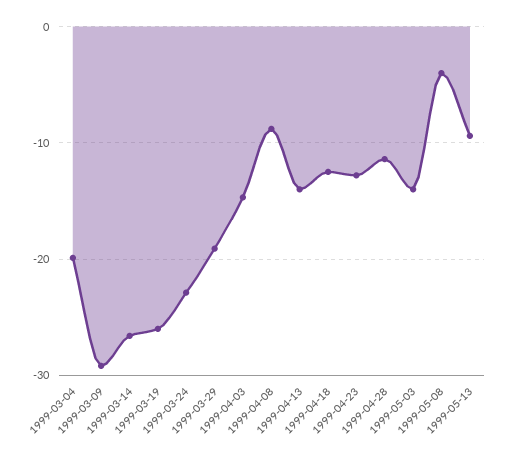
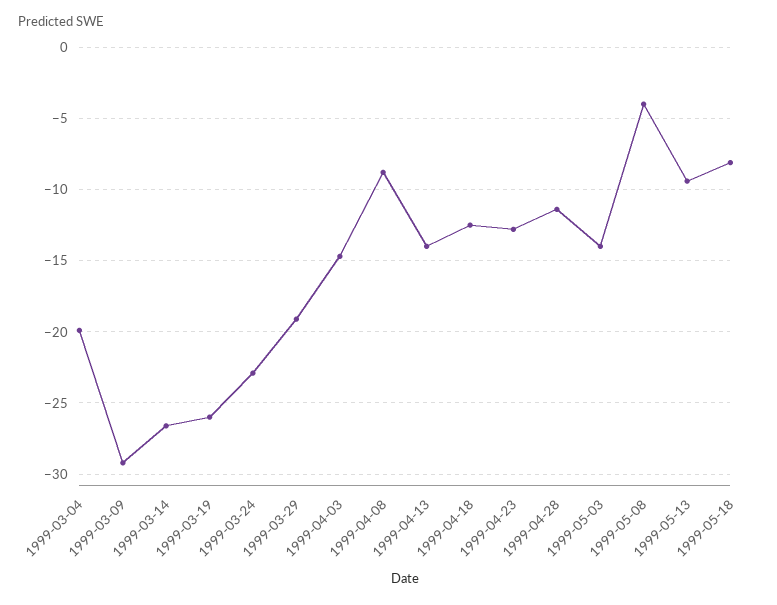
1999-05-18: none -> -8

